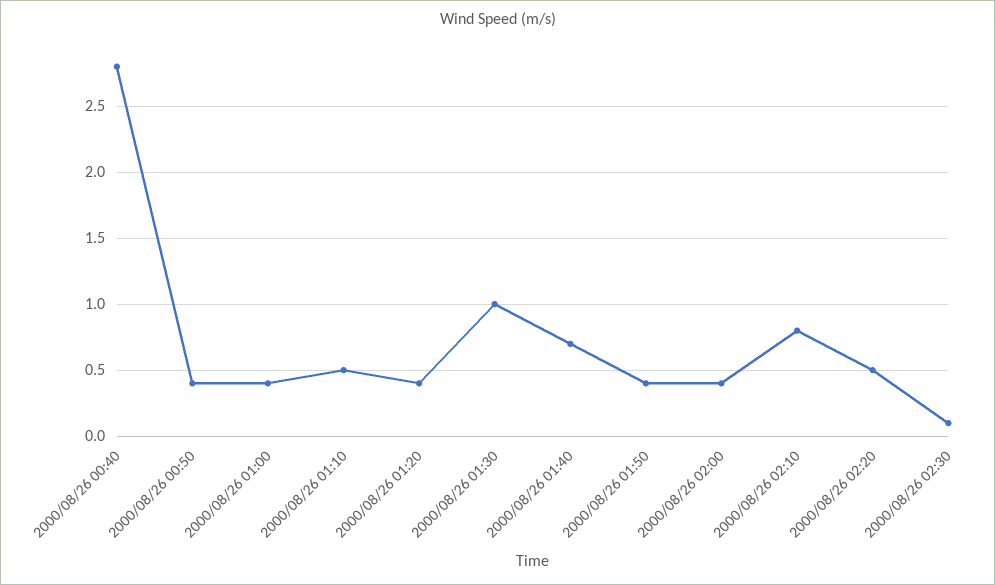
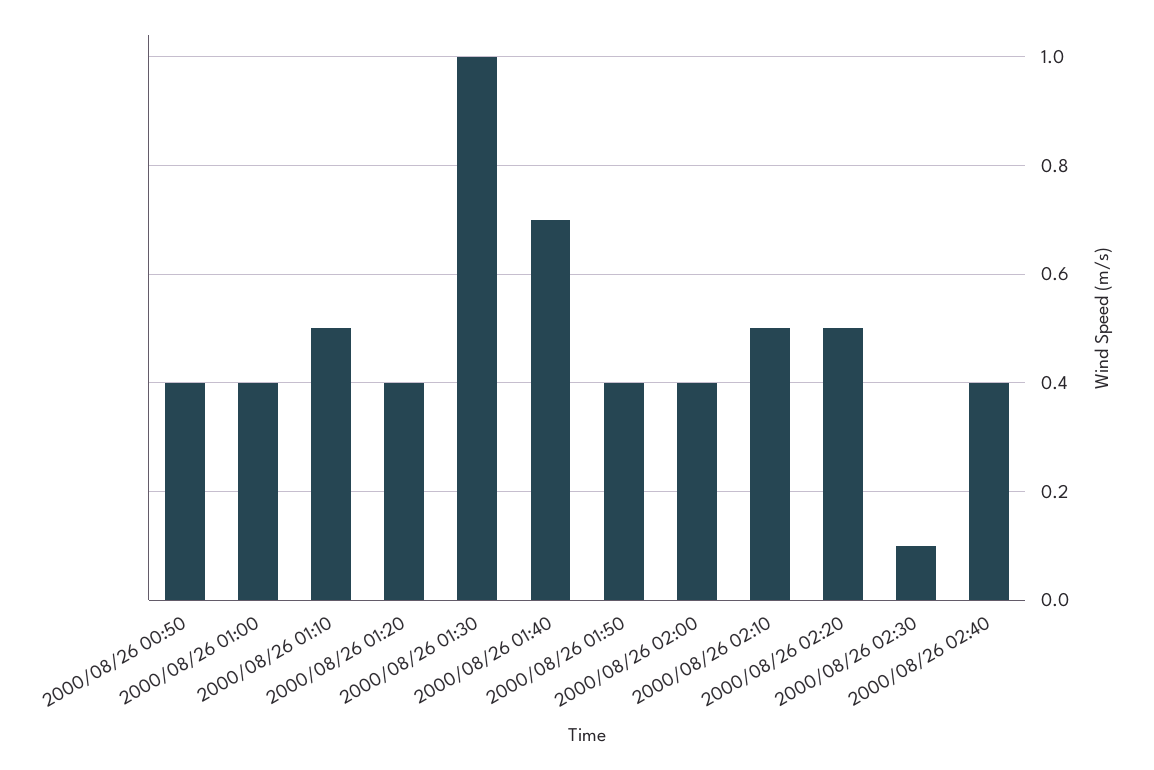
2000/08/26 00:40: 2.8 -> none
2000/08/26 02:10: 0.8 -> 0.5
2000/08/26 02:40: none -> 0.4

